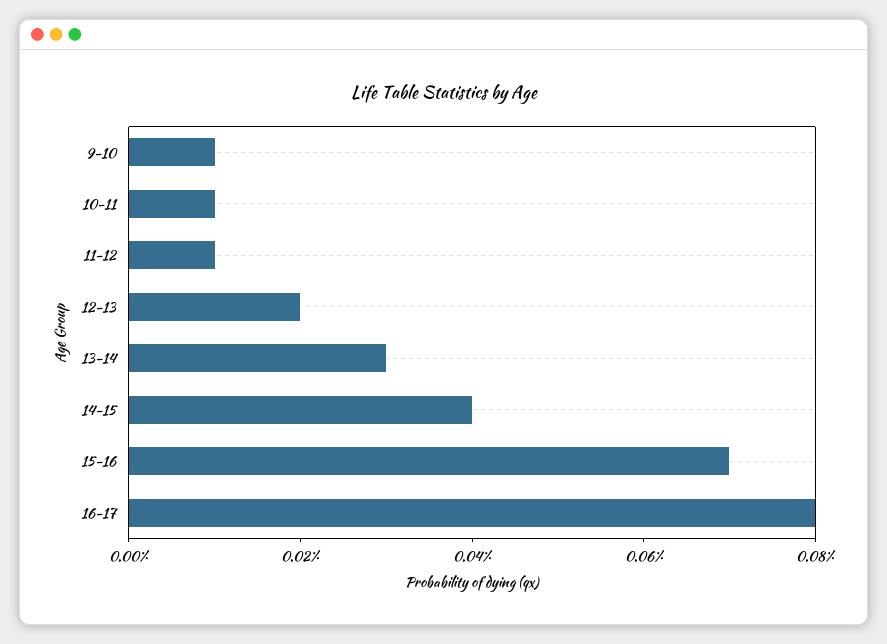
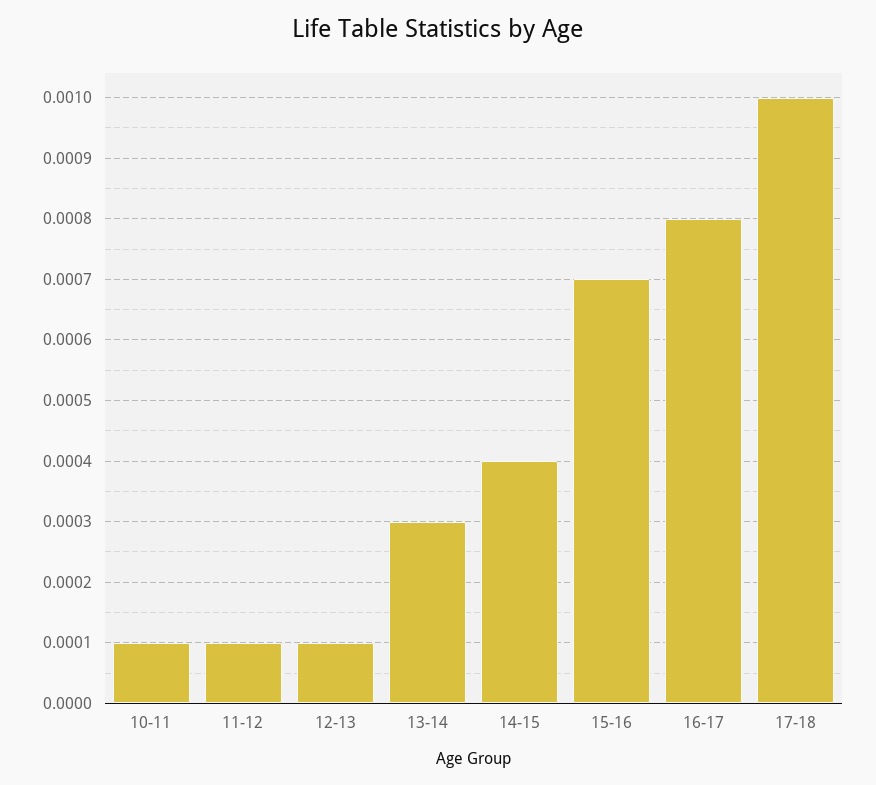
9-10: 0.0001 -> none
12-13: 0.0002 -> 0.0001
17-18: none -> 0.001

